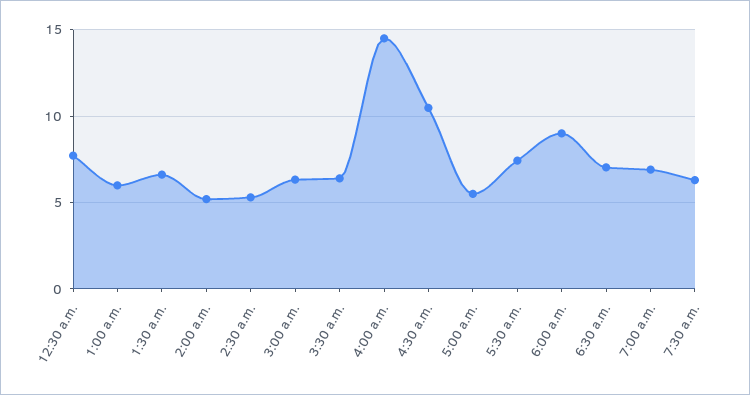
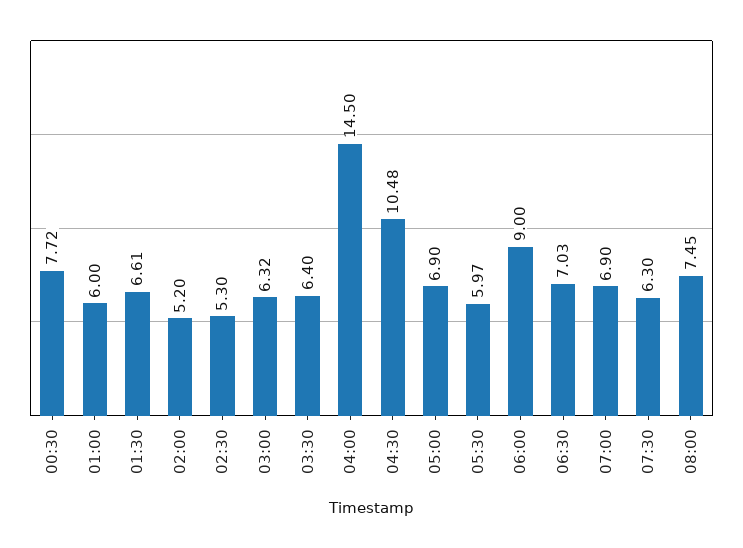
5:00 a.m.: 5.5 -> 6.9
5:30 a.m.: 7.5 -> 5.97
08:00: none -> 7.45

